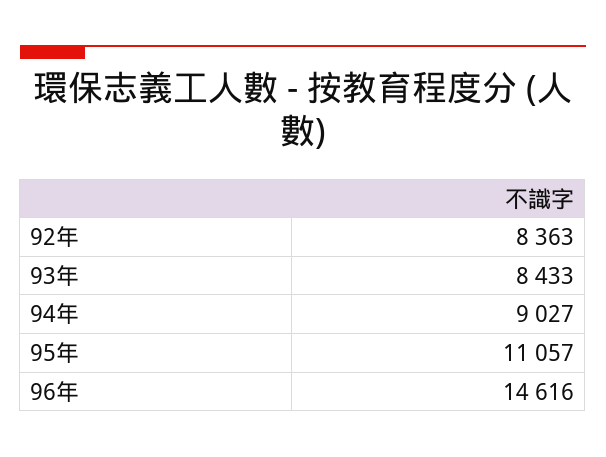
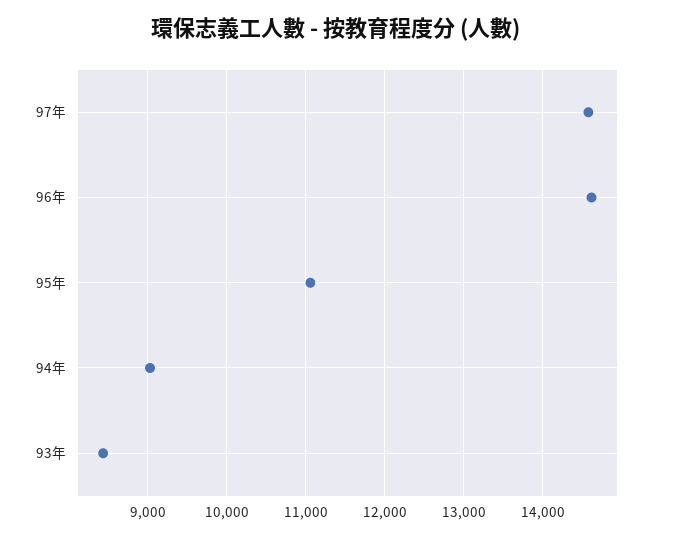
92年: 8363 -> none
97年: none -> 14600

